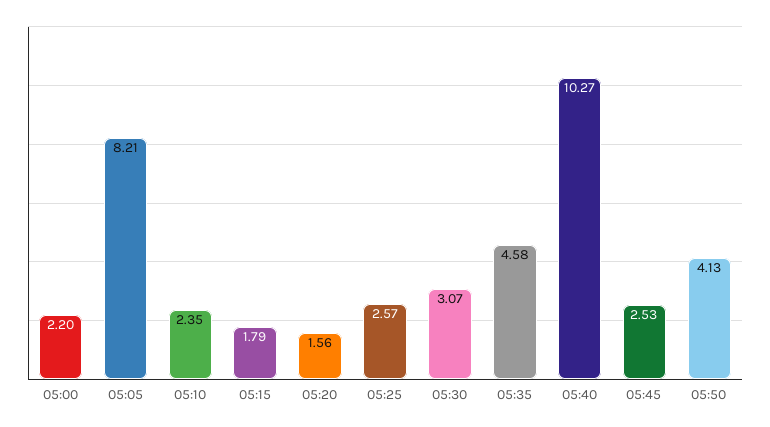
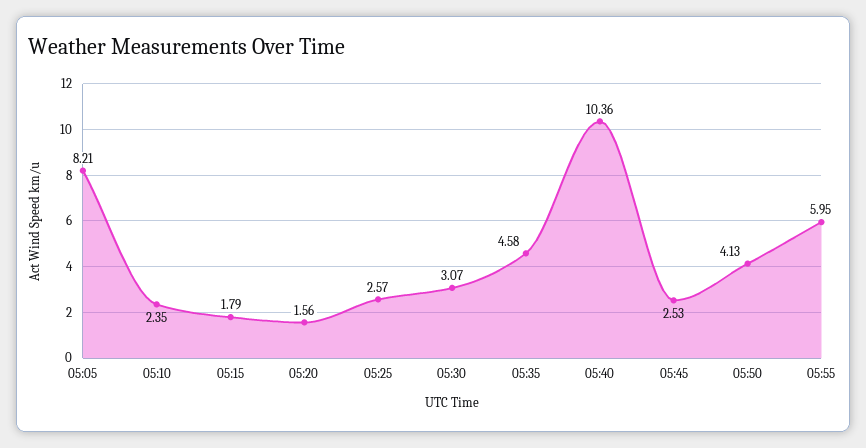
05:00: 2.2 -> none
05:40: 10.27 -> 10.36
05:55: none -> 5.95

